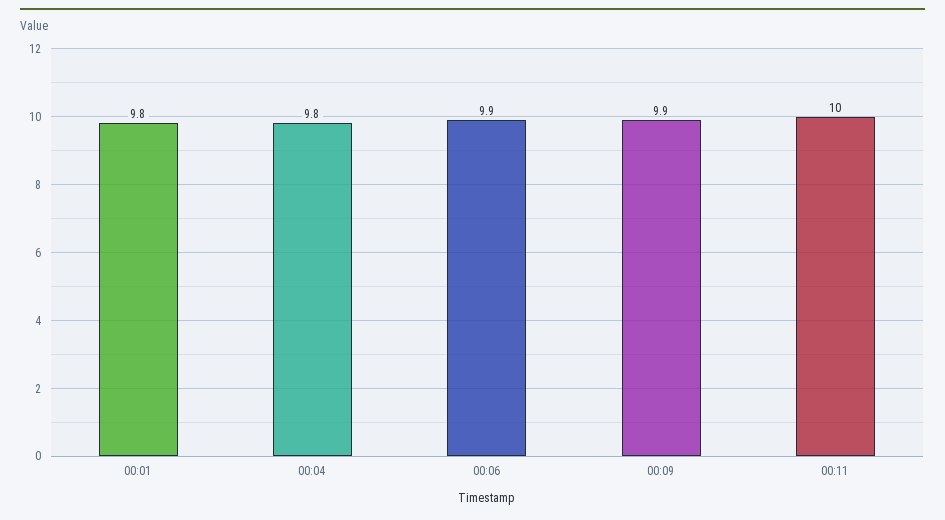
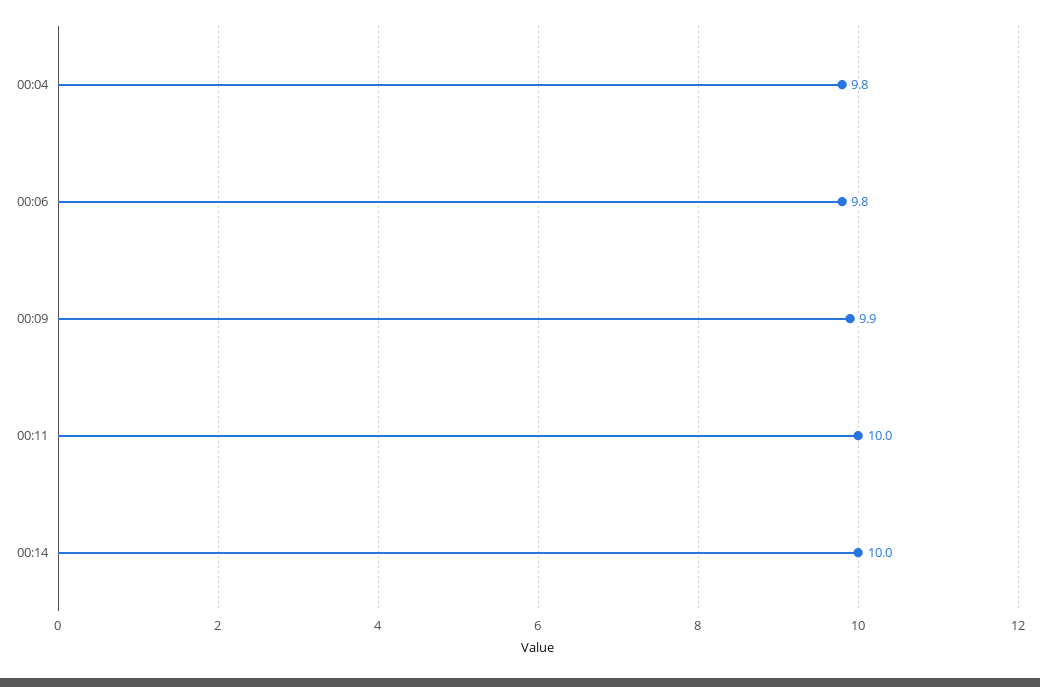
00:01: 9.8 -> none
00:06: 9.9 -> 9.8
00:14: none -> 10

